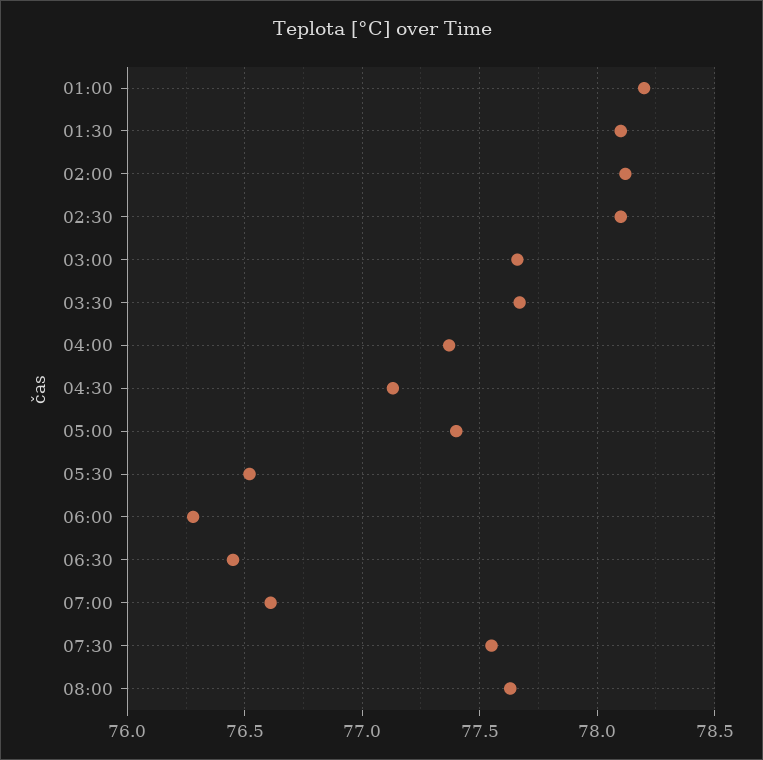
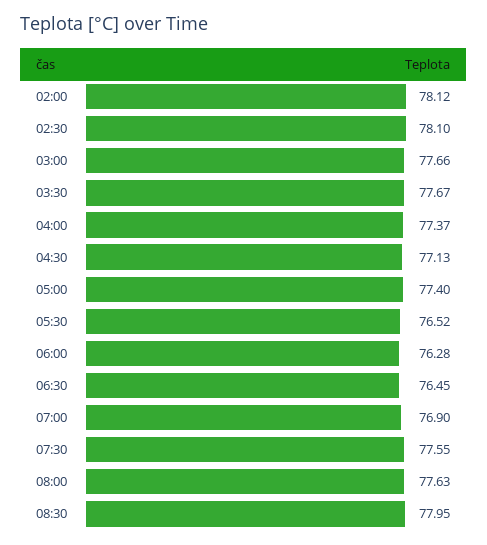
01:00: 78.2 -> none
01:30: 78.1 -> none
07:00: 76.6 -> 76.9
08:30: none -> 77.95

